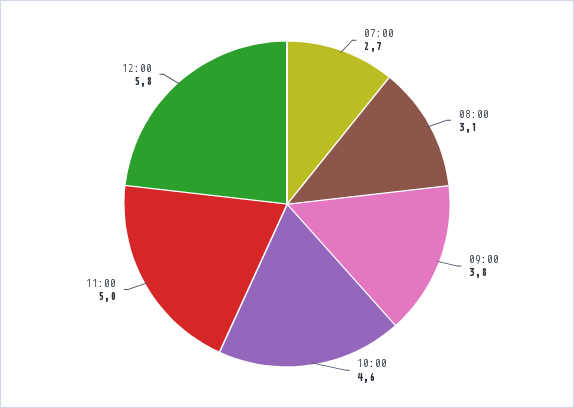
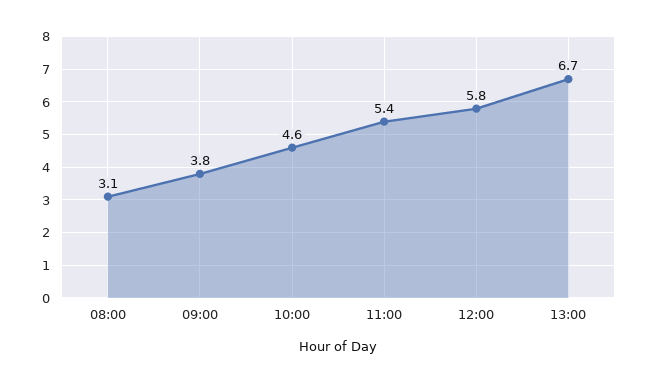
07:00: 2.7 -> none
11:00: 5 -> 5.4
13:00: none -> 6.7

